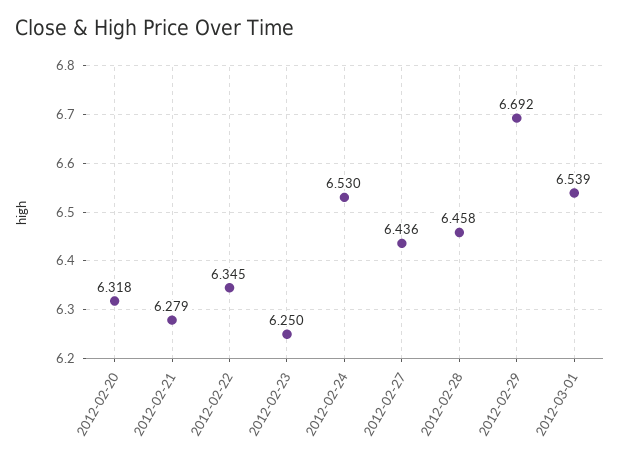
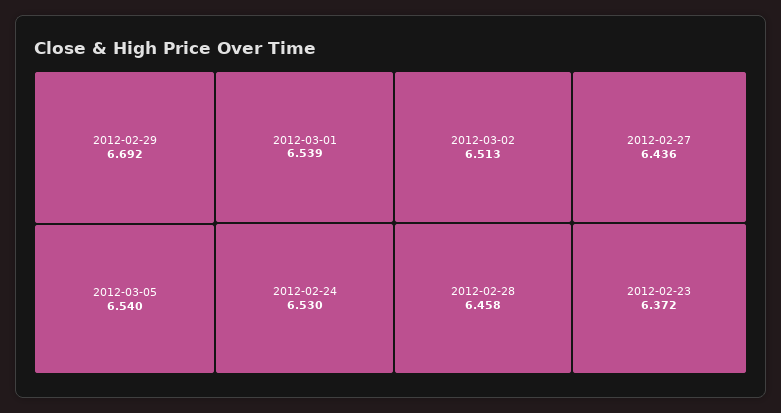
2012-02-20: 6.318 -> none
2012-02-21: 6.279 -> none
2012-02-22: 6.345 -> none
2012-02-23: 6.25 -> 6.372
2012-03-05: none -> 6.54
2012-03-02: none -> 6.513

